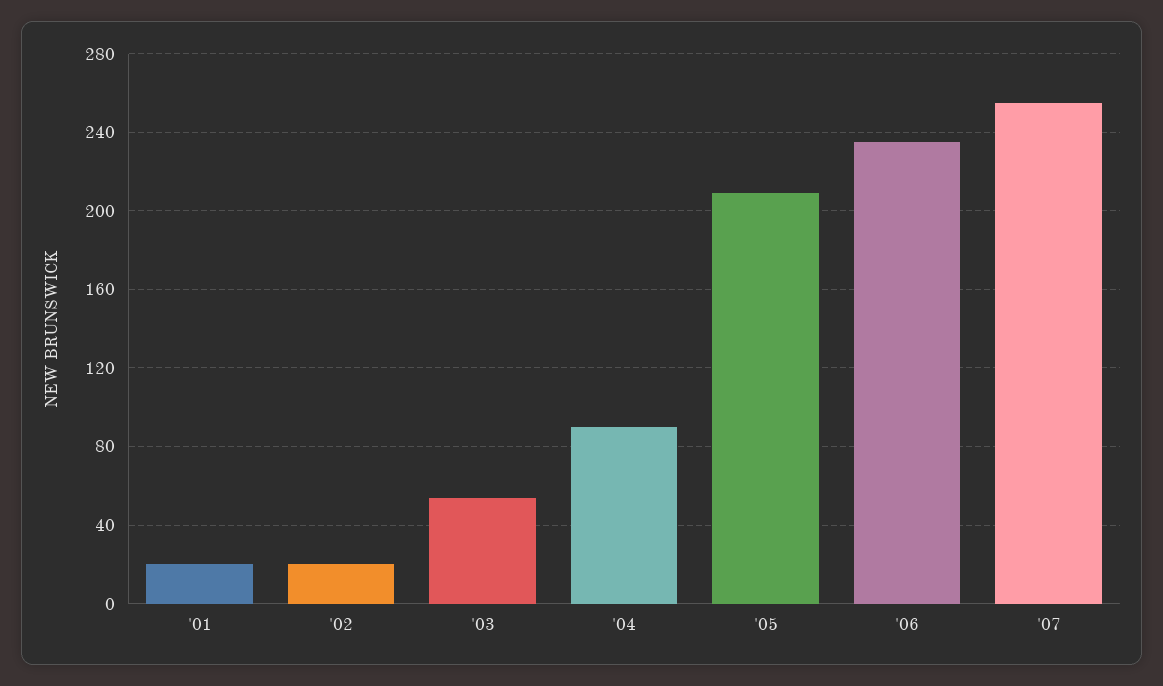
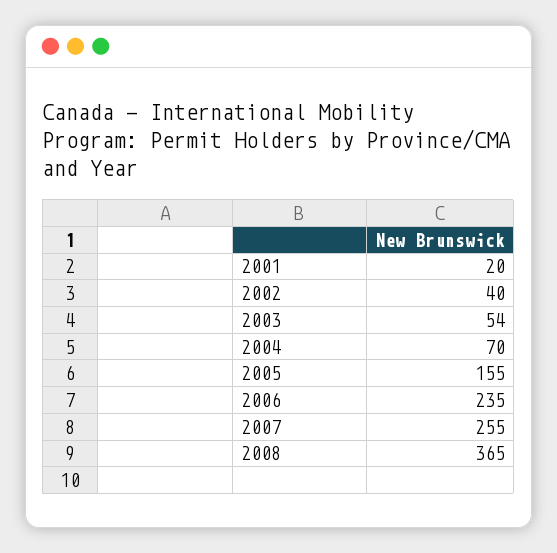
'02: 20 -> 40
'04: 90 -> 70
'05: 210 -> 155
2008: none -> 365

